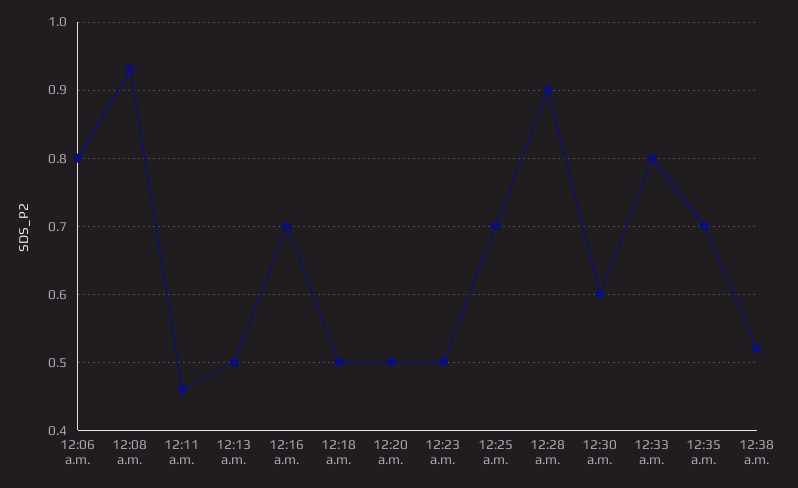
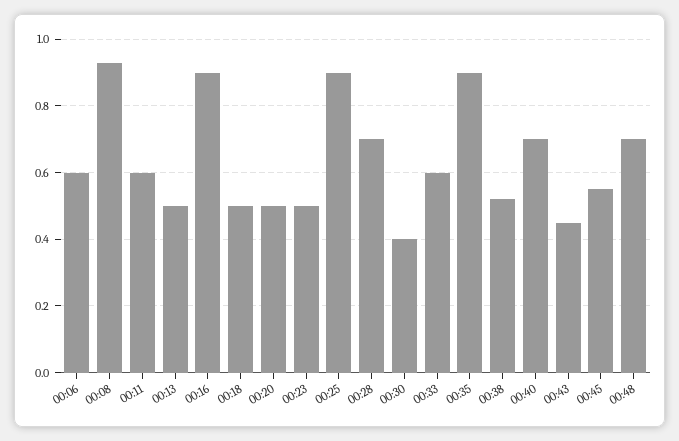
12:06 a.m.: 0.8 -> 0.6
12:11 a.m.: 0.46 -> 0.6
12:16 a.m.: 0.7 -> 0.9
12:25 a.m.: 0.7 -> 0.9
12:28 a.m.: 0.9 -> 0.7
12:30 a.m.: 0.6 -> 0.4
12:33 a.m.: 0.8 -> 0.6
12:35 a.m.: 0.7 -> 0.9
00:40: none -> 0.7
00:43: none -> 0.45
00:45: none -> 0.55
00:48: none -> 0.7

